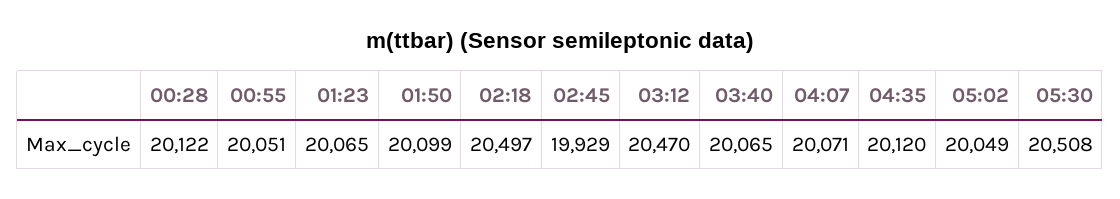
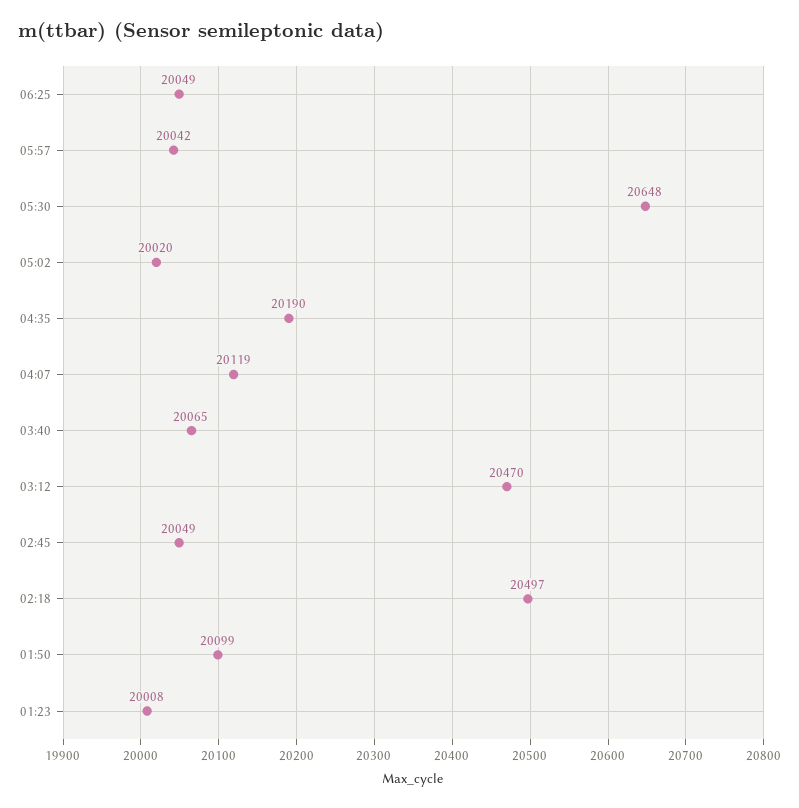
00:28: 20122 -> none
00:55: 20051 -> none
01:23: 20065 -> 20008
02:45: 19929 -> 20049
04:07: 20071 -> 20119
04:35: 20120 -> 20190
05:02: 20049 -> 20020
05:30: 20508 -> 20648
06:25: none -> 20049
05:57: none -> 20042

